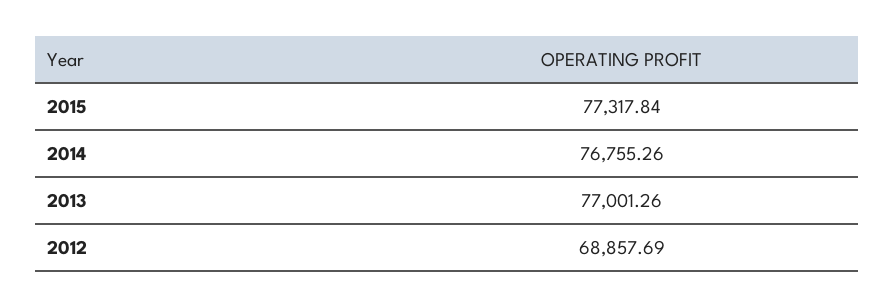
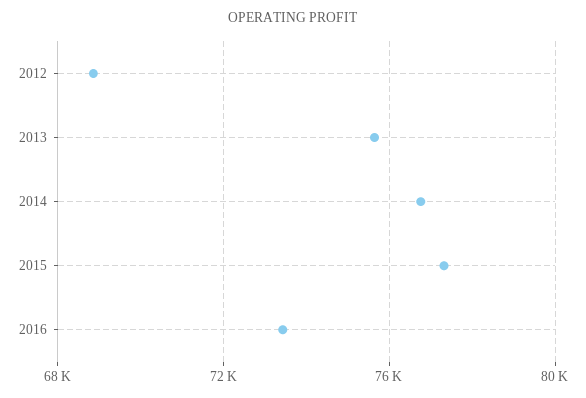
2013: 77001.26 -> 75500
2016: none -> 73500

